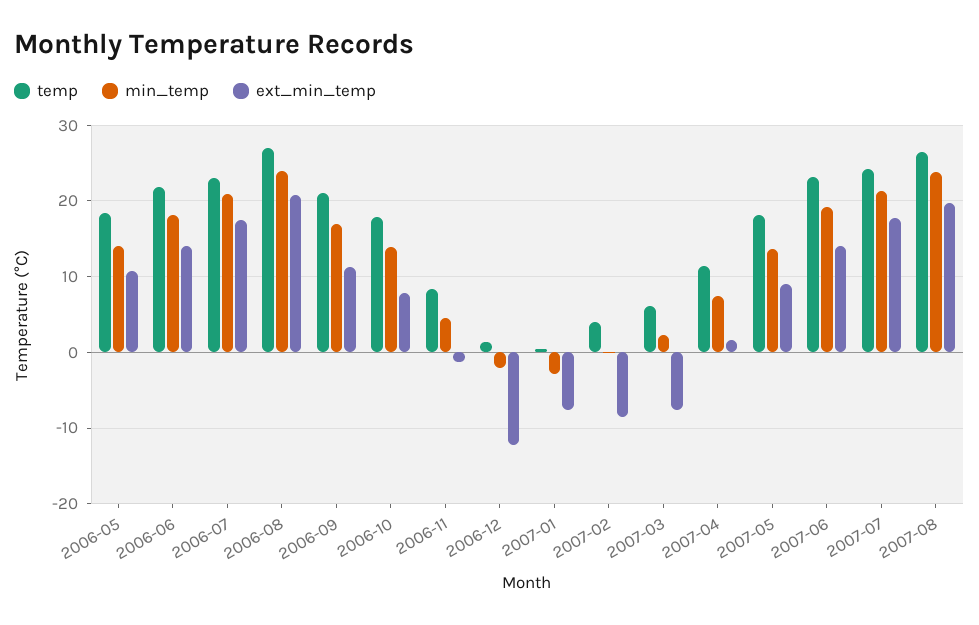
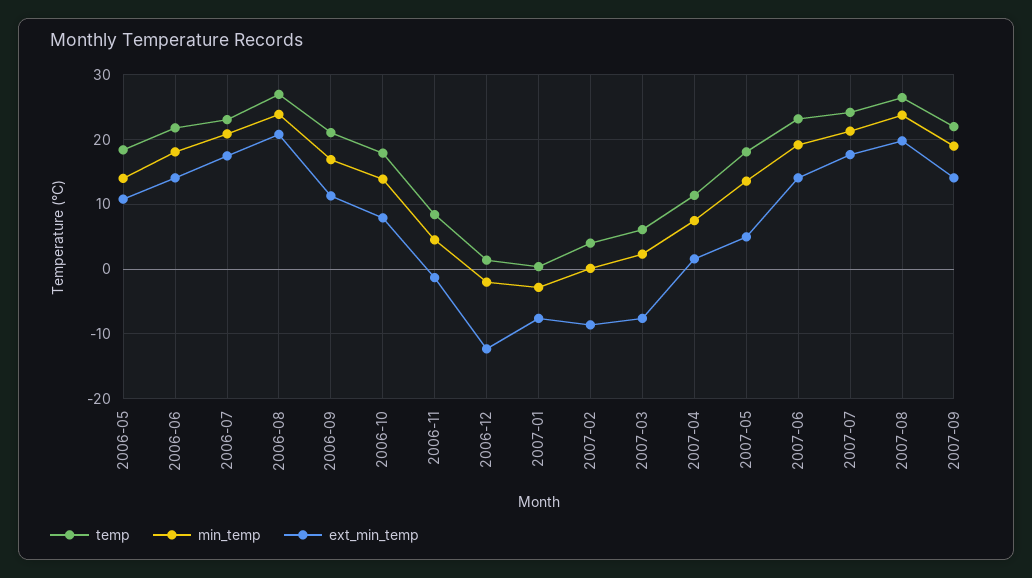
ext_min_temp, 2007-05: 9 -> 5
temp, 2007-09: none -> 22
min_temp, 2007-09: none -> 19
ext_min_temp, 2007-09: none -> 14

